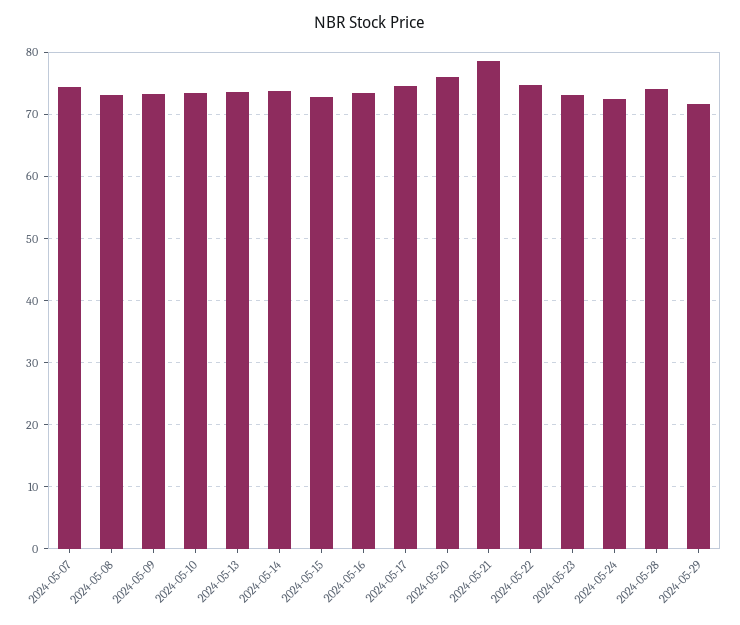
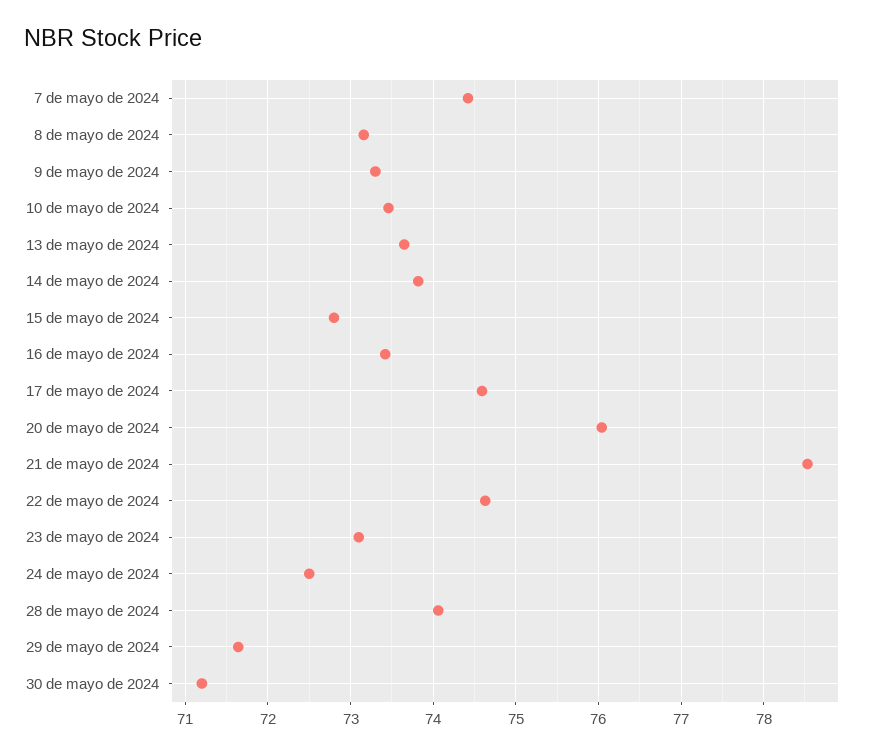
30 de mayo de 2024: none -> 71.2

